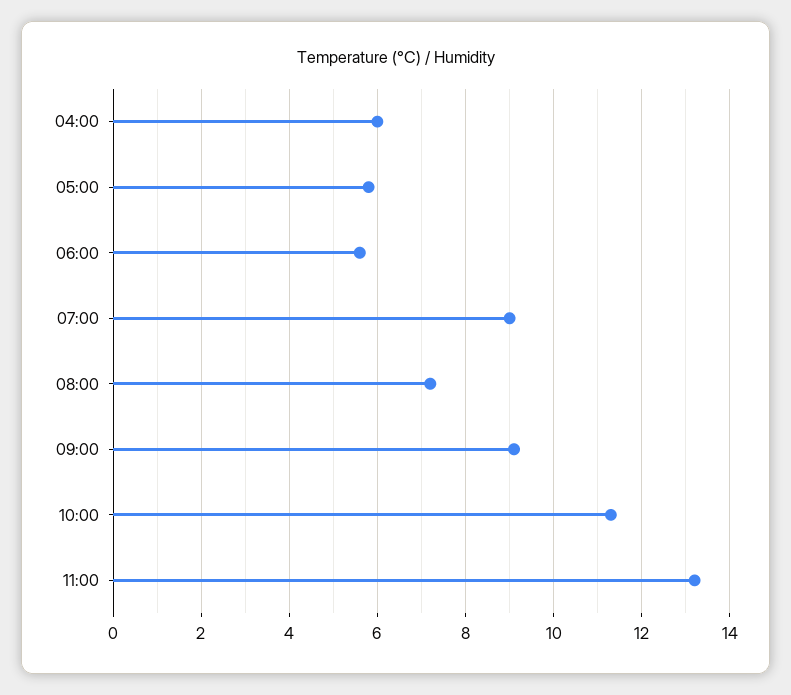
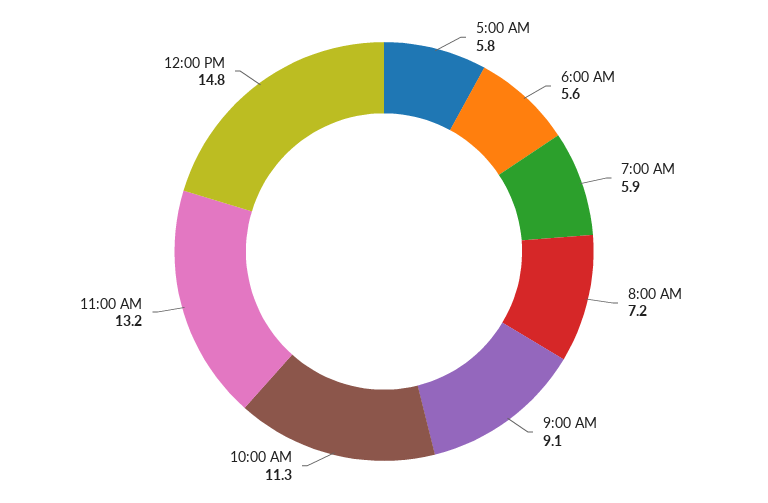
04:00: 6 -> none
07:00: 9 -> 5.9
12:00 PM: none -> 14.8

